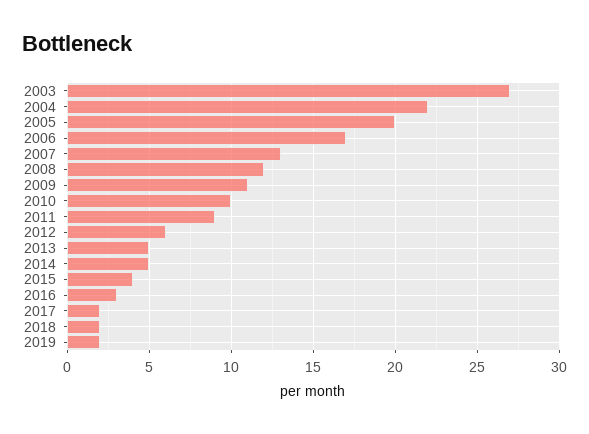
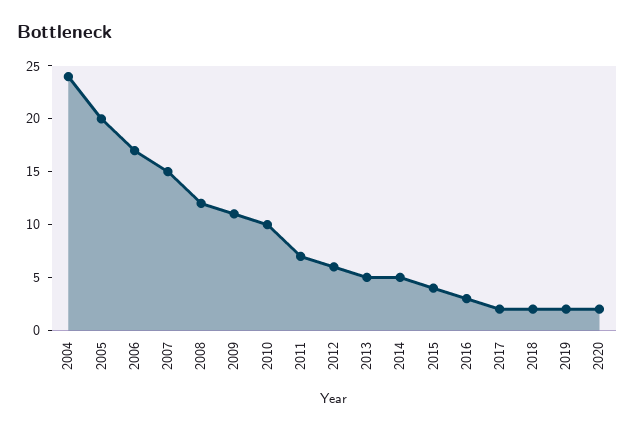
2003: 27 -> none
2004: 22 -> 24
2007: 13 -> 15
2011: 9 -> 7
2020: none -> 2

